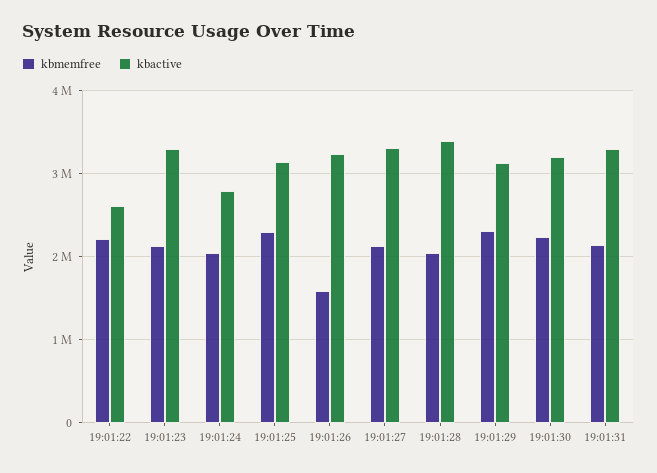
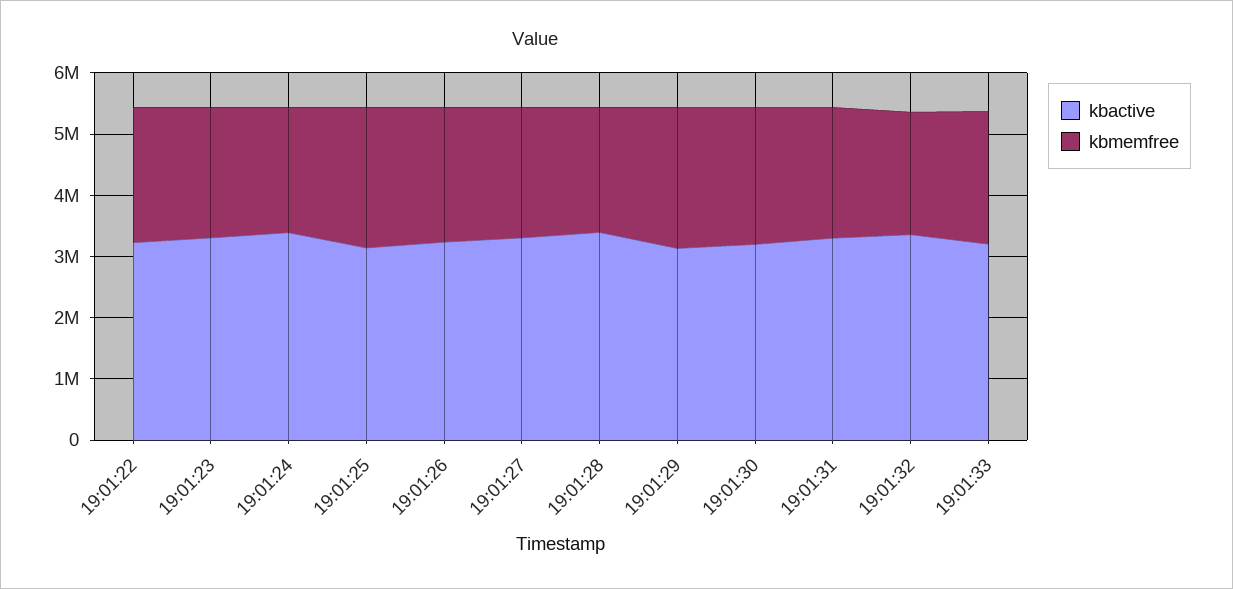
kbactive, 19:01:22: 2600000 -> 3200000
kbactive, 19:01:24: 2800000 -> 3400000
kbmemfree, 19:01:26: 1600000 -> 2200000
kbactive, 19:01:32: none -> 3400000
kbmemfree, 19:01:32: none -> 2000000
kbactive, 19:01:33: none -> 3200000
kbmemfree, 19:01:33: none -> 2200000

